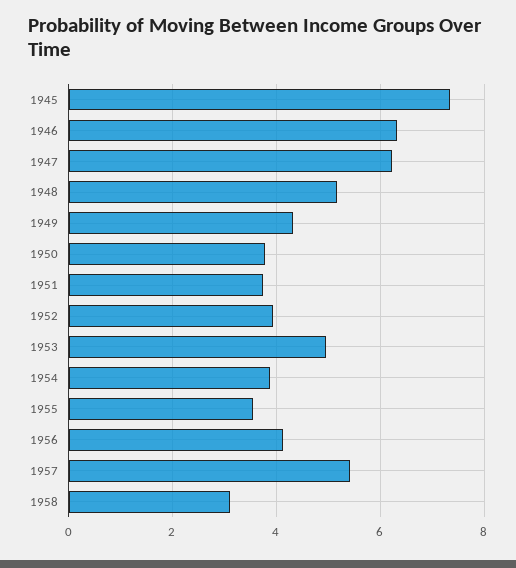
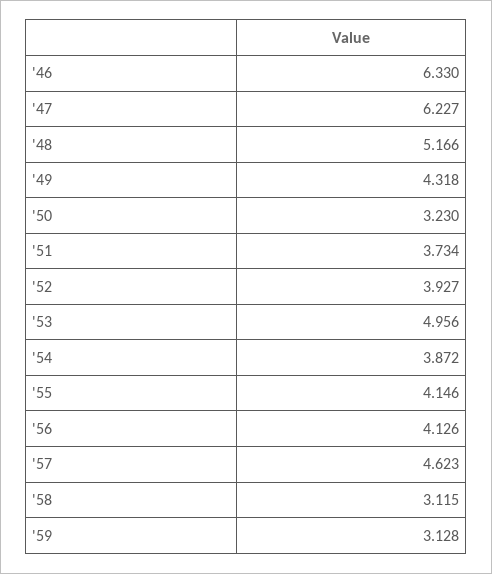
1945: 7.4 -> none
1950: 3.8 -> 3.23
1955: 3.6 -> 4.146
1957: 5.4 -> 4.623
'59: none -> 3.128

